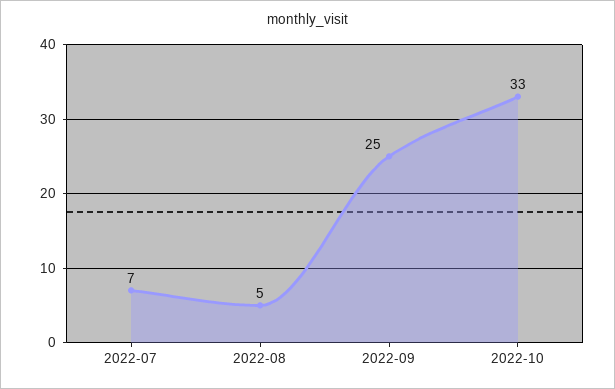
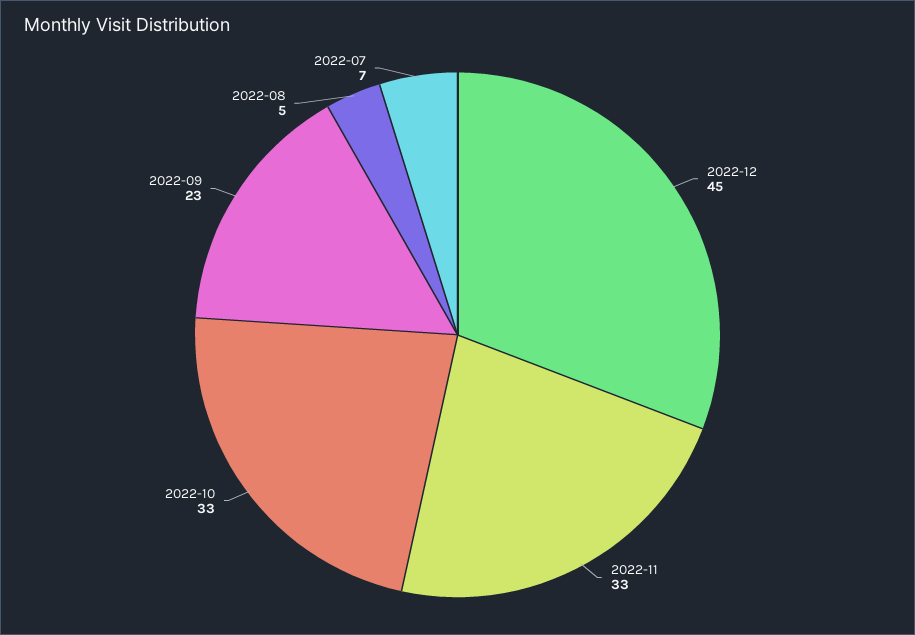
2022-09: 25 -> 23
2022-12: none -> 45
2022-11: none -> 33

